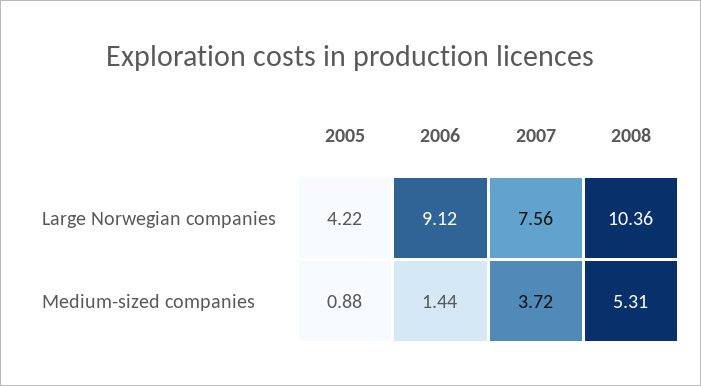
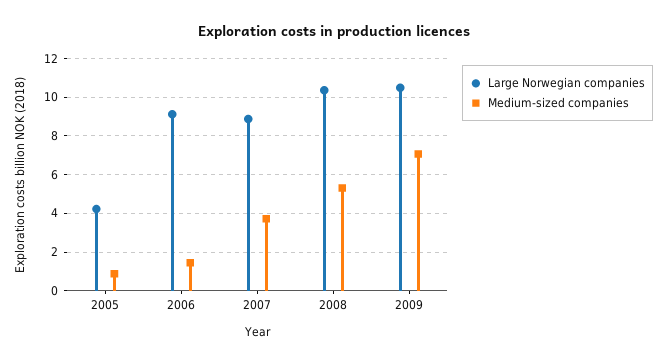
Large Norwegian companies, 2007: 7.56 -> 9
Large Norwegian companies, 2009: none -> 10.5
Medium-sized companies, 2009: none -> 7

